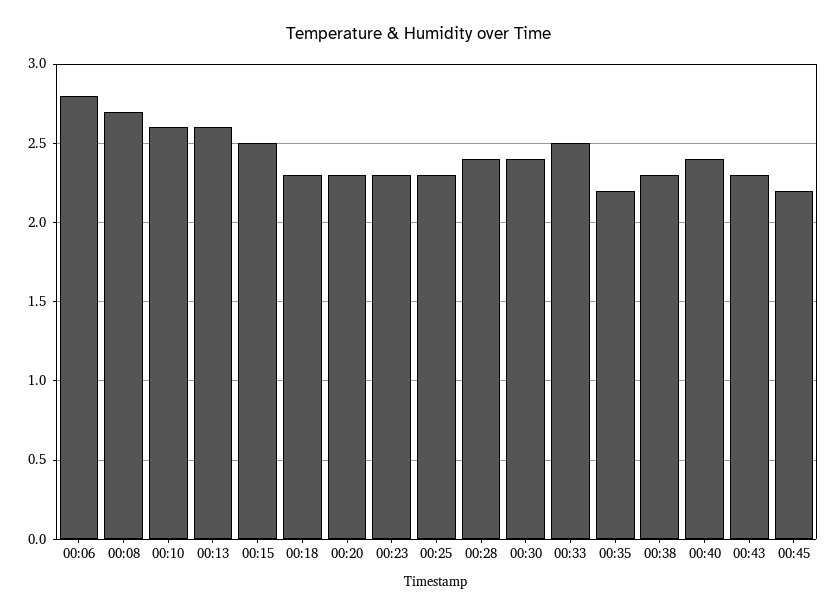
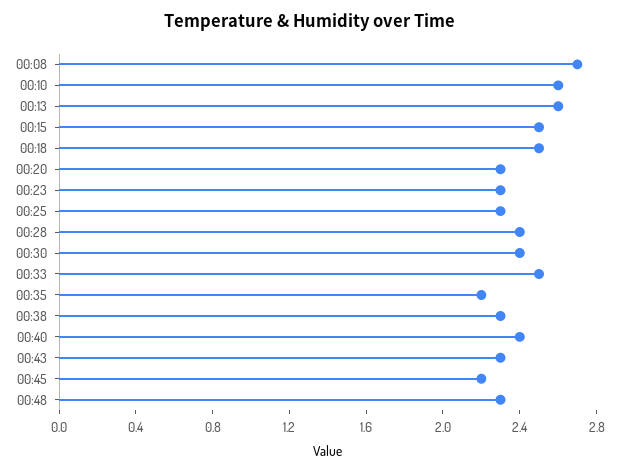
00:06: 2.8 -> none
00:18: 2.3 -> 2.5
00:48: none -> 2.3

